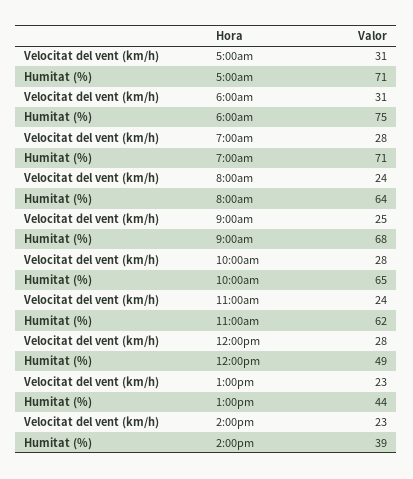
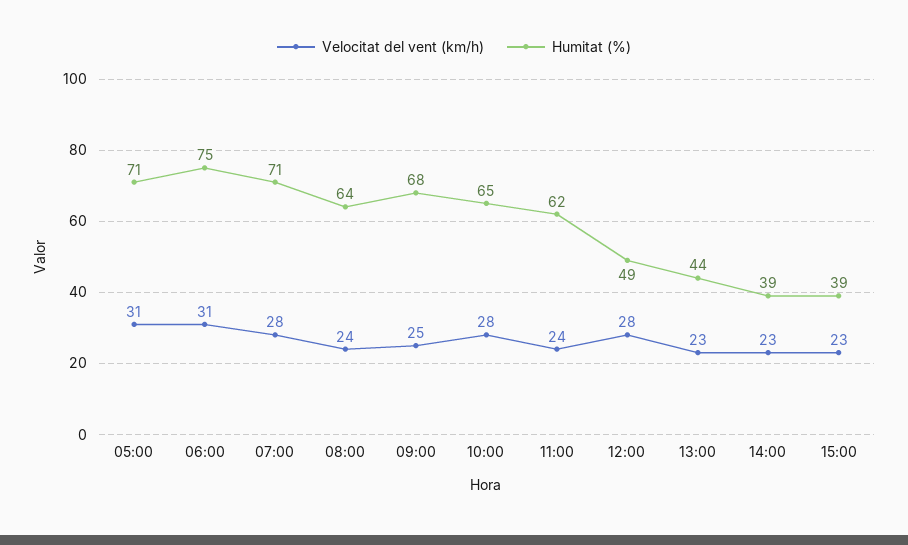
Velocitat del vent (km/h), 15:00: none -> 23
Humitat (%), 15:00: none -> 39

